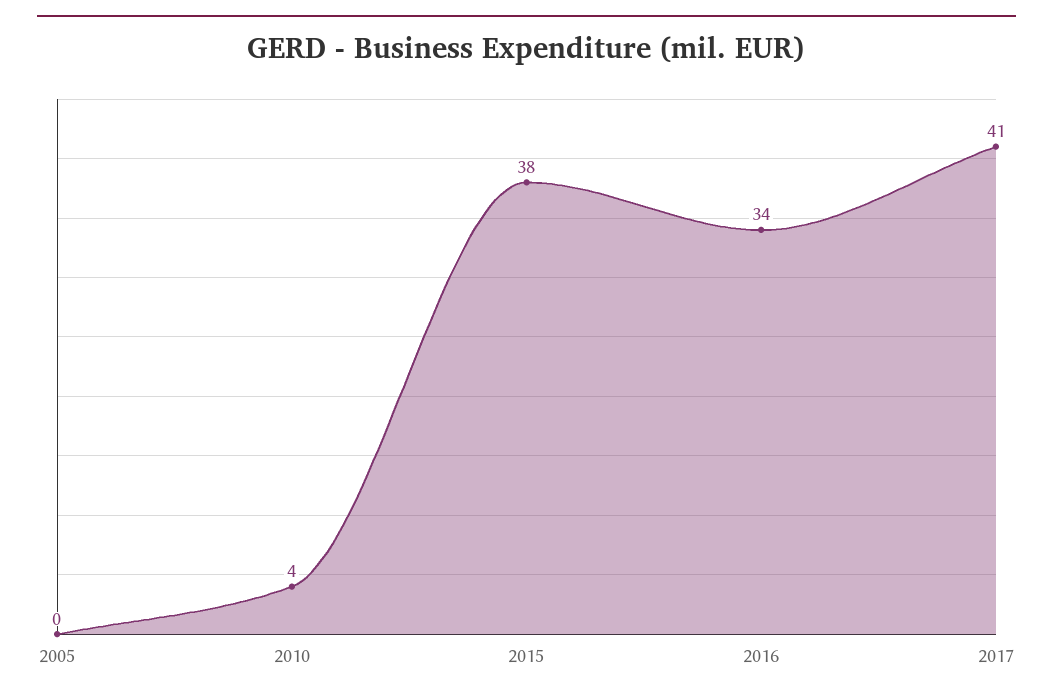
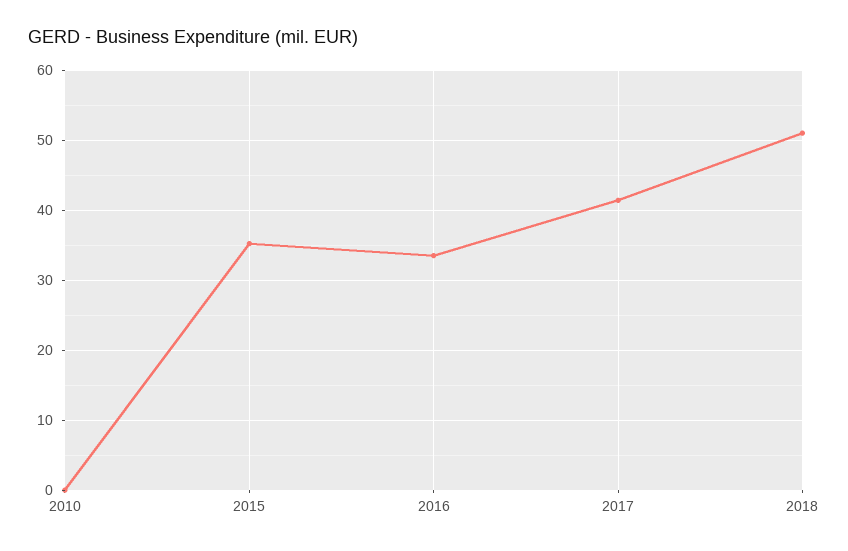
2005: 0 -> none
2010: 4 -> 0
2015: 38 -> 35
2018: none -> 51

